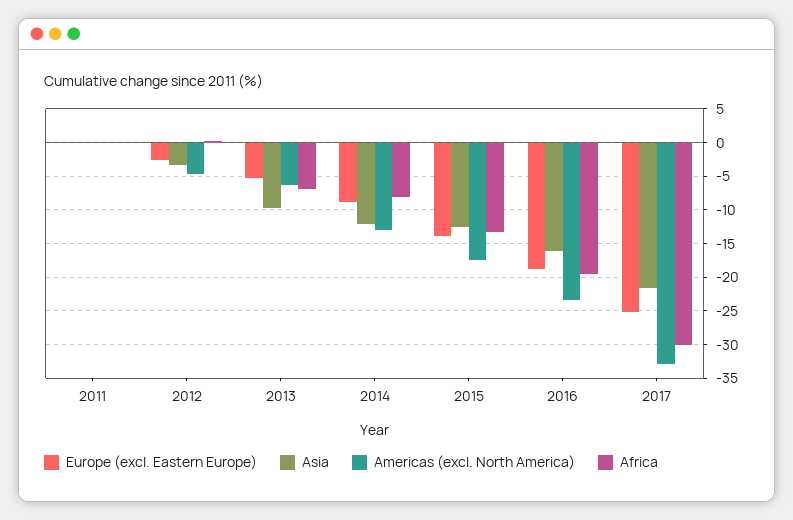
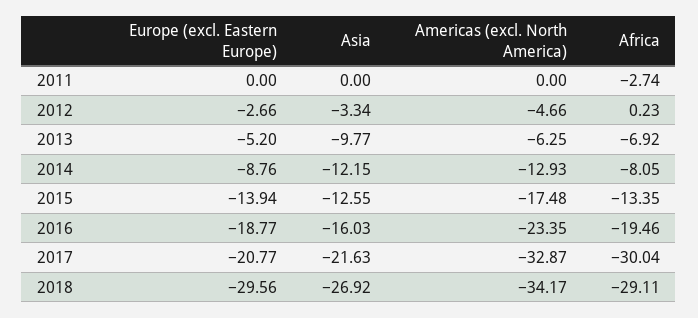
Africa, 2011: 0 -> -2.74
Europe (excl. Eastern Europe), 2017: -25 -> -20.77
Europe (excl. Eastern Europe), 2018: none -> -29.56
Asia, 2018: none -> -26.92
Americas (excl. North America), 2018: none -> -34.17
Africa, 2018: none -> -29.11

